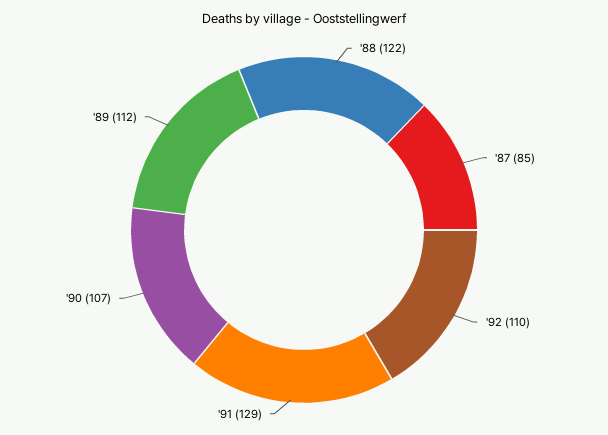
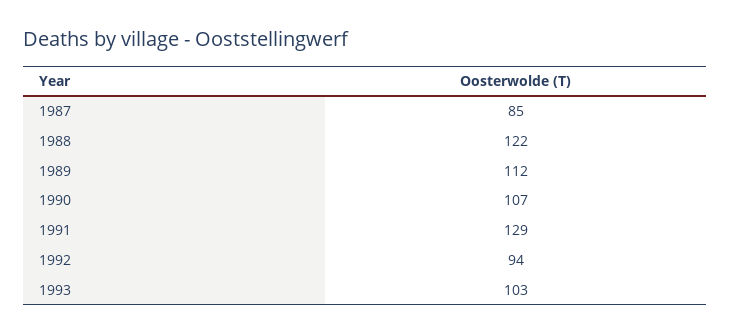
'92: 110 -> 94
1993: none -> 103

